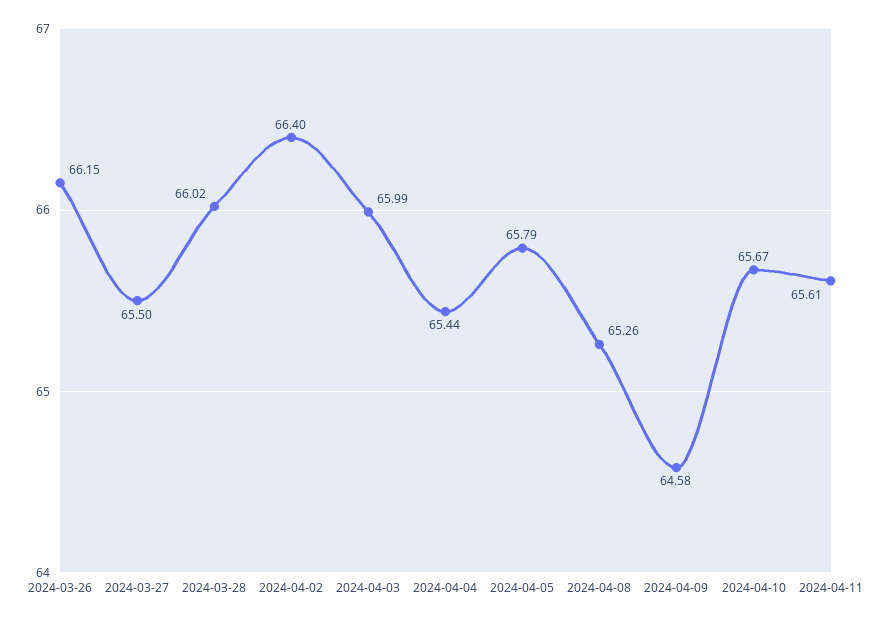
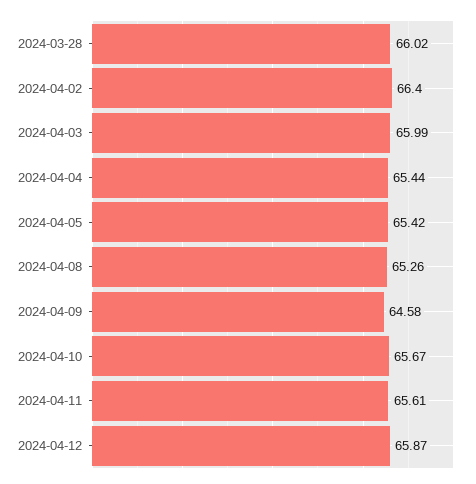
2024-03-26: 66.15 -> none
2024-03-27: 65.5 -> none
2024-04-05: 65.79 -> 65.42
2024-04-12: none -> 65.87

